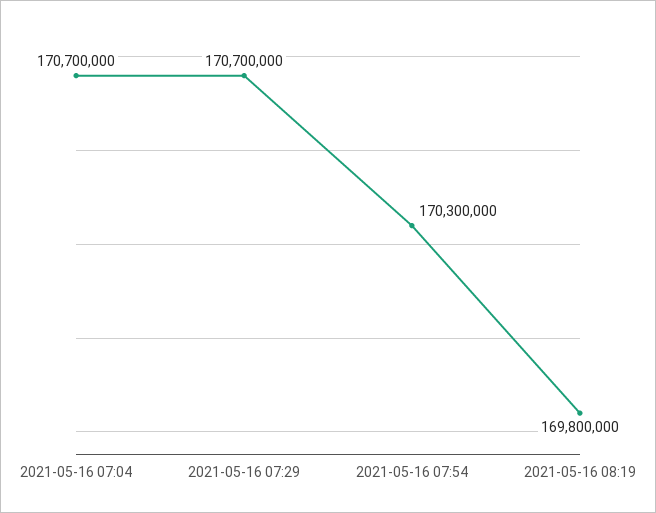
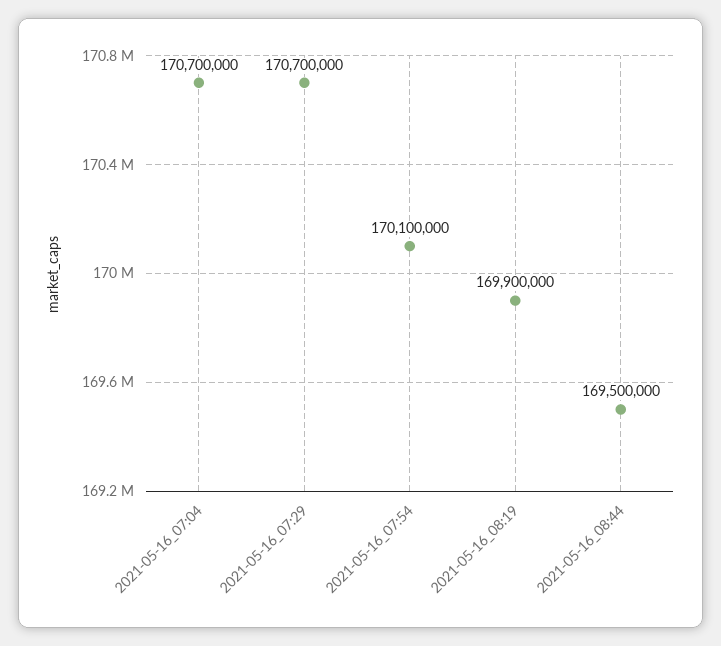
2021-05-16 07:54: 170300000 -> 170100000
2021-05-16 08:19: 169800000 -> 169900000
2021-05-16_08:44: none -> 169500000

